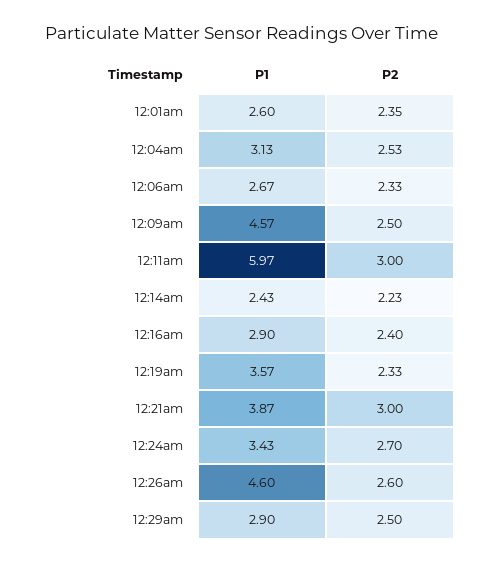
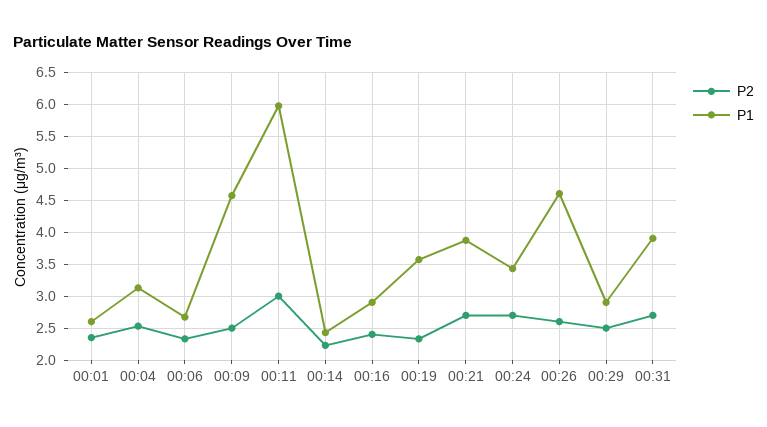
P2, 12:21am: 3 -> 2.7
P2, 00:31: none -> 2.7
P1, 00:31: none -> 3.9

